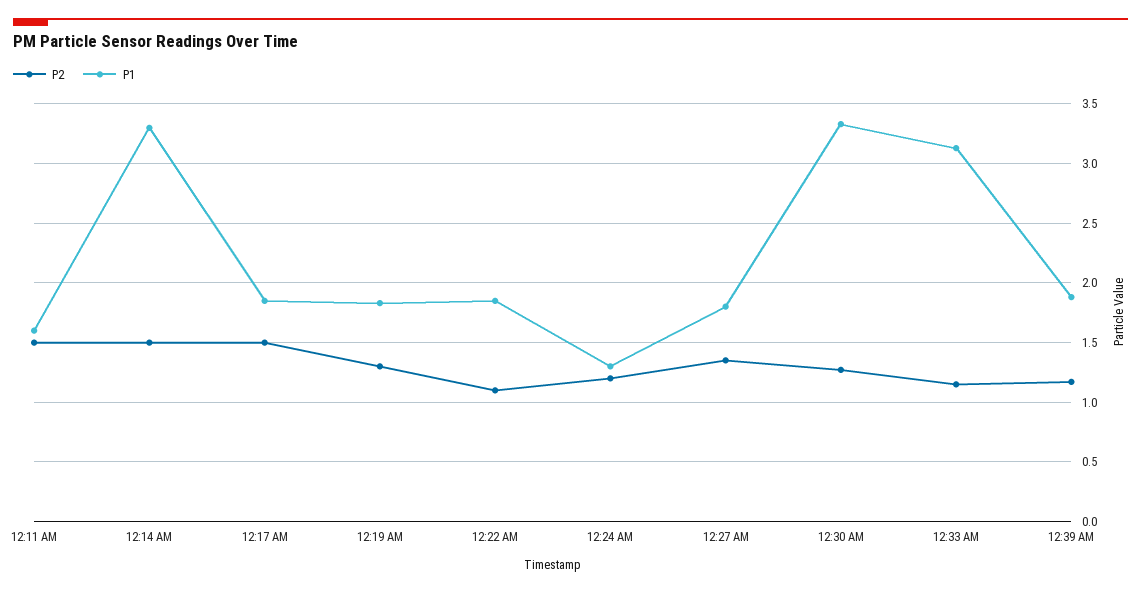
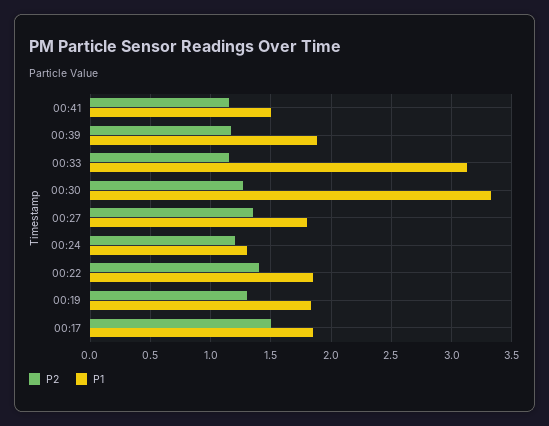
P2, 12:11 AM: 1.5 -> none
P1, 12:11 AM: 1.6 -> none
P2, 12:14 AM: 1.5 -> none
P1, 12:14 AM: 3.3 -> none
P2, 12:22 AM: 1.1 -> 1.4
P2, 00:41: none -> 1.15
P1, 00:41: none -> 1.5

